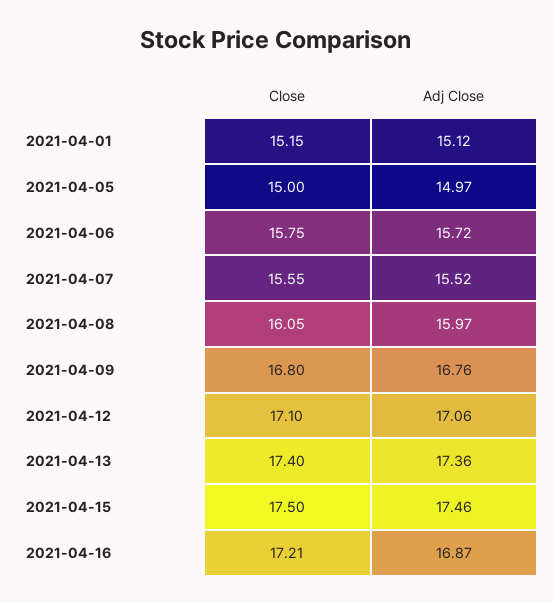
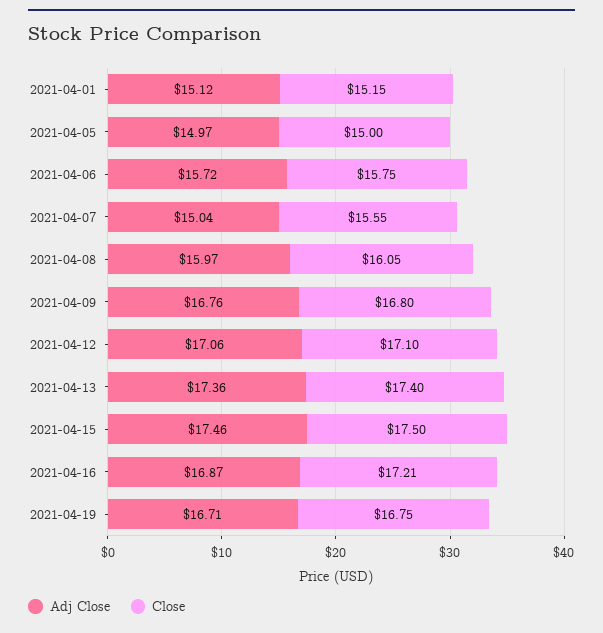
Adj Close, 2021-04-07: 15.52 -> 15.04
Adj Close, 2021-04-19: none -> 16.71
Close, 2021-04-19: none -> 16.75

